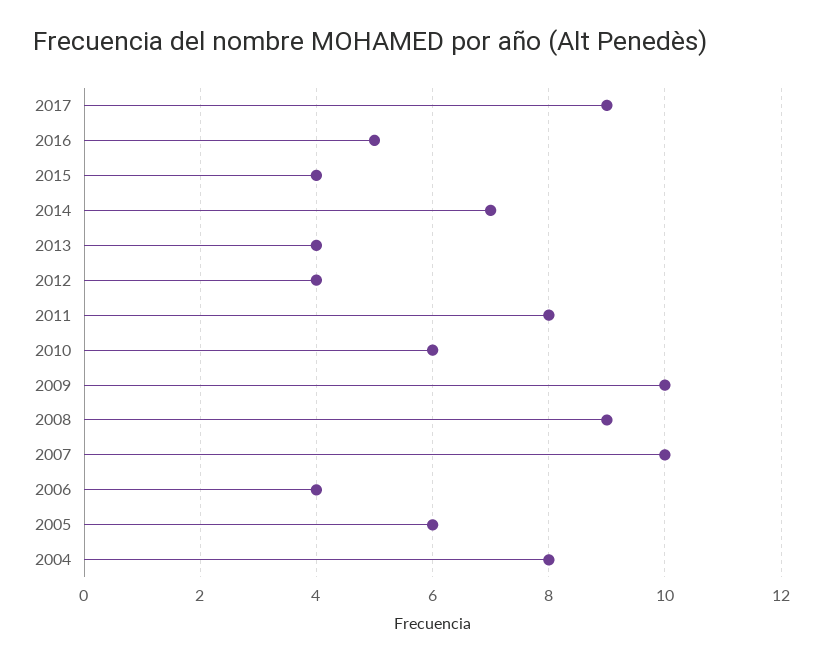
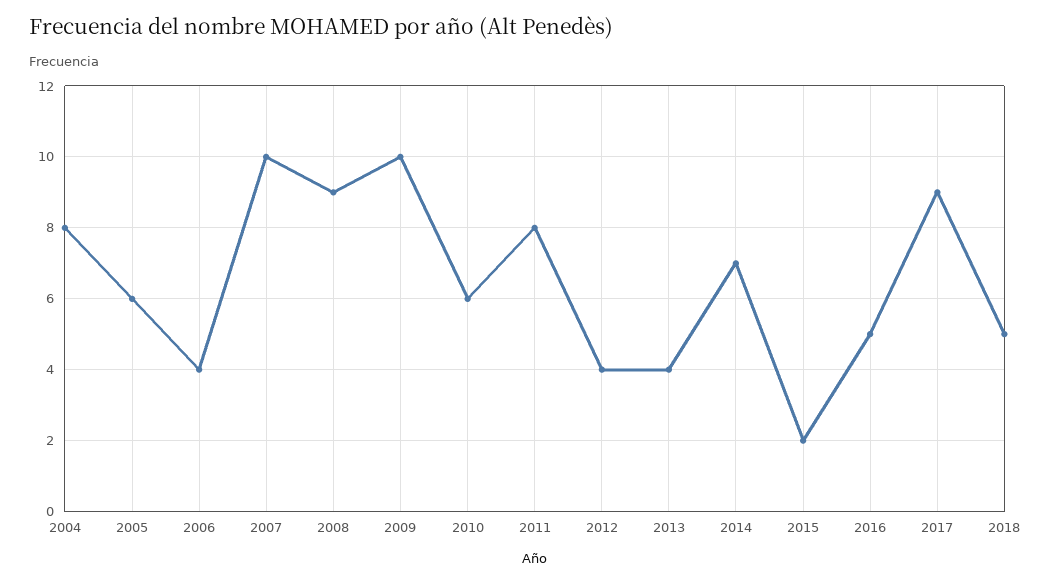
2015: 4 -> 2
2018: none -> 5

